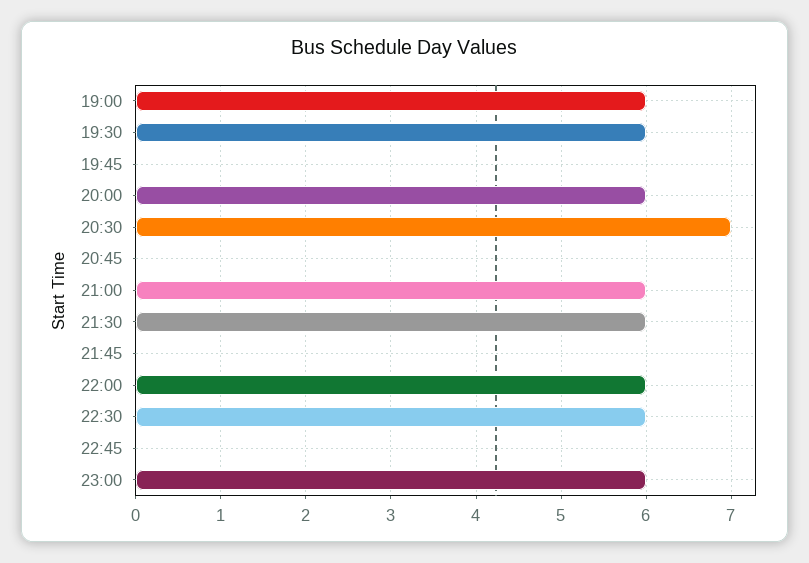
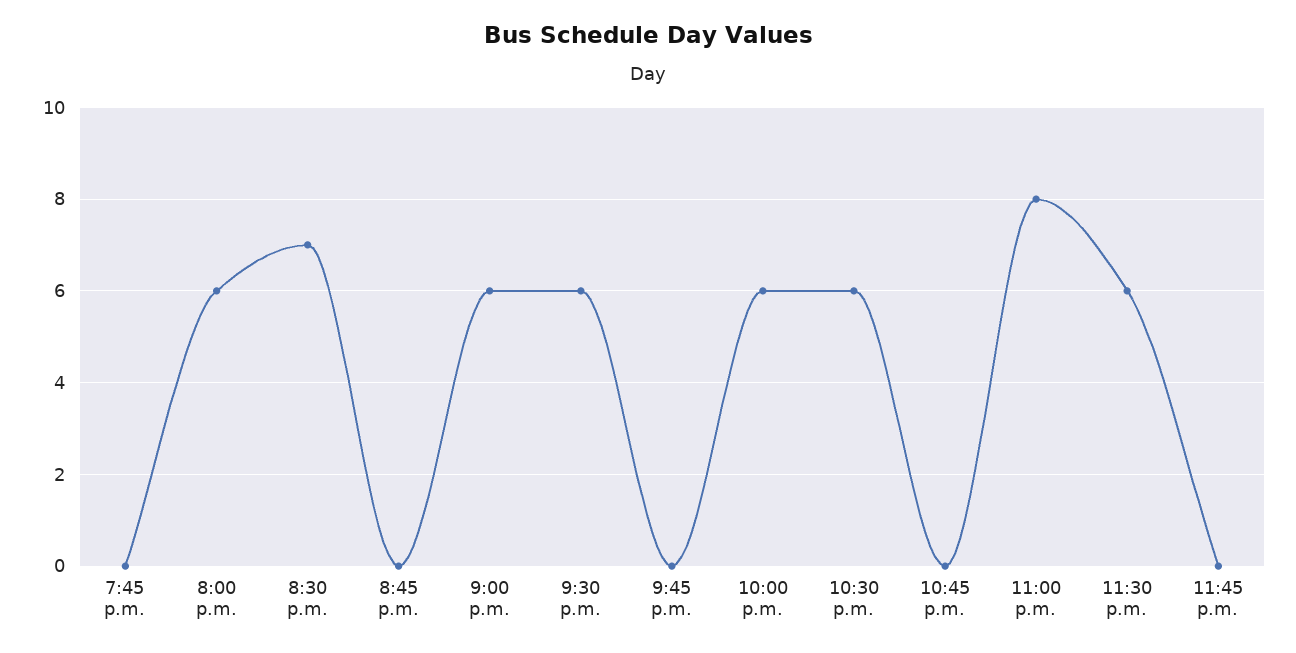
19:00: 6 -> none
19:30: 6 -> none
23:00: 6 -> 8
11:30 p.m.: none -> 6
11:45 p.m.: none -> 0

